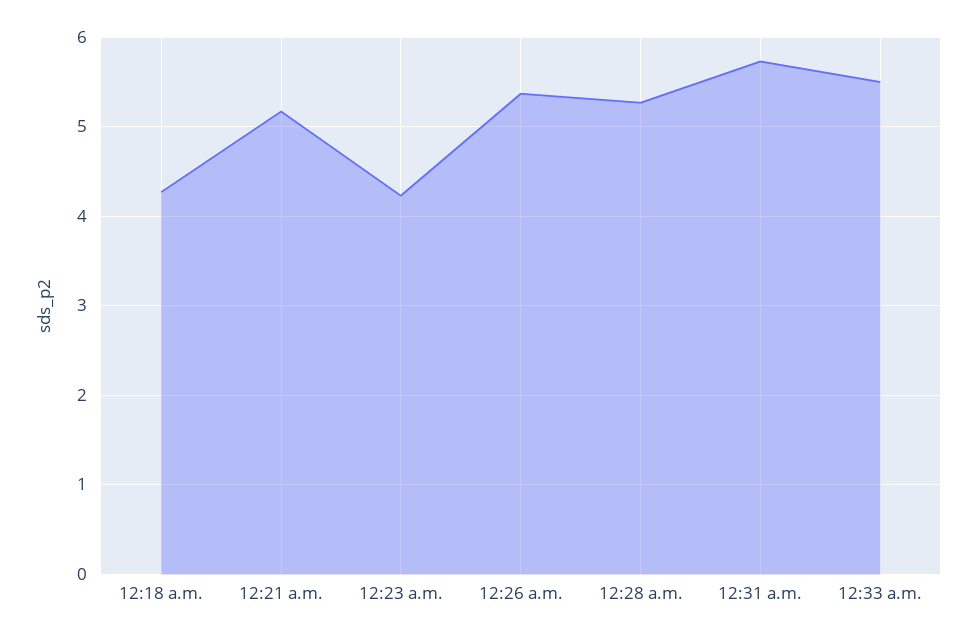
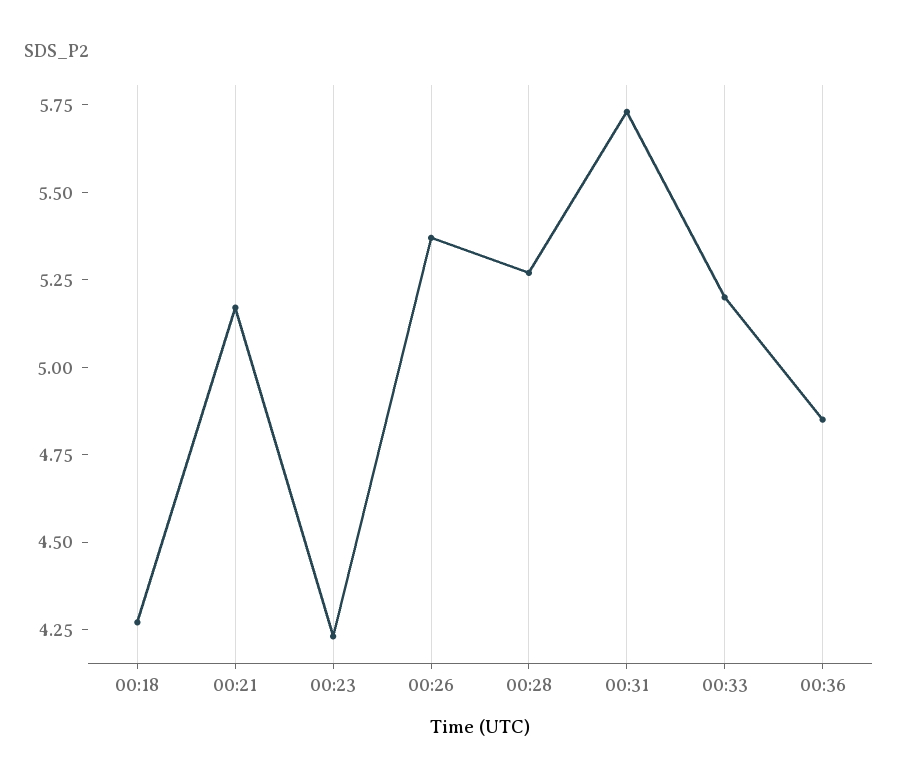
12:33 a.m.: 5.5 -> 5.2
00:36: none -> 4.85

